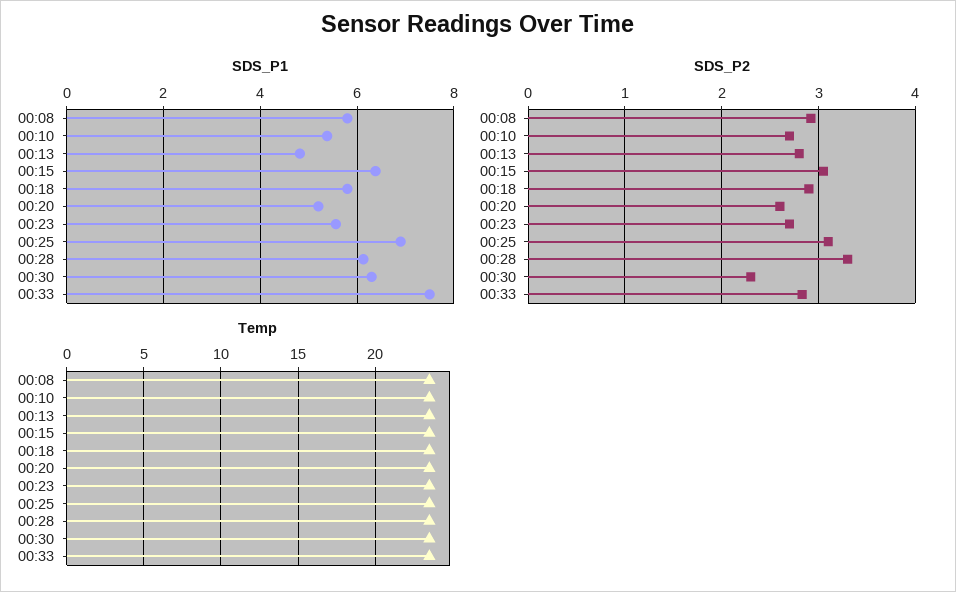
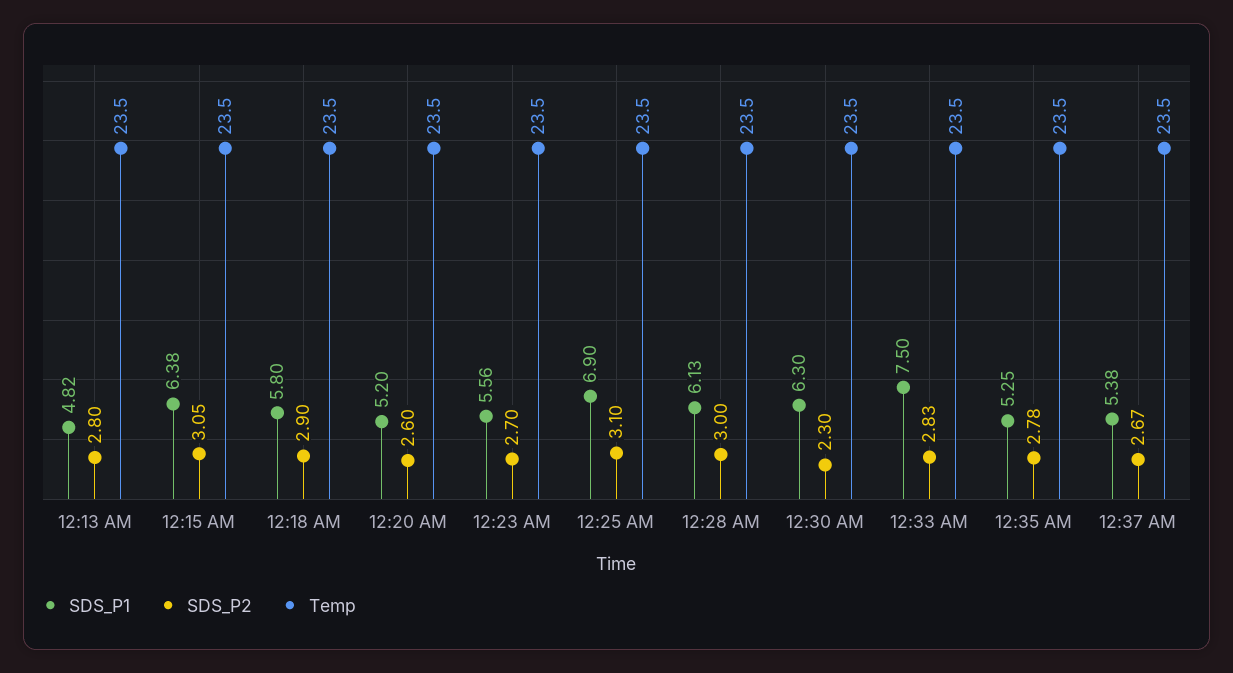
SDS_P1, 00:08: 5.8 -> none
SDS_P1, 00:10: 5.4 -> none
SDS_P2, 00:08: 2.9 -> none
SDS_P2, 00:10: 2.7 -> none
SDS_P2, 00:28: 3.3 -> 3
Temp, 00:08: 23.5 -> none
Temp, 00:10: 23.5 -> none
SDS_P1, 12:35 AM: none -> 5.25
SDS_P2, 12:35 AM: none -> 2.78
Temp, 12:35 AM: none -> 23.5
SDS_P1, 12:37 AM: none -> 5.38
SDS_P2, 12:37 AM: none -> 2.67
Temp, 12:37 AM: none -> 23.5

